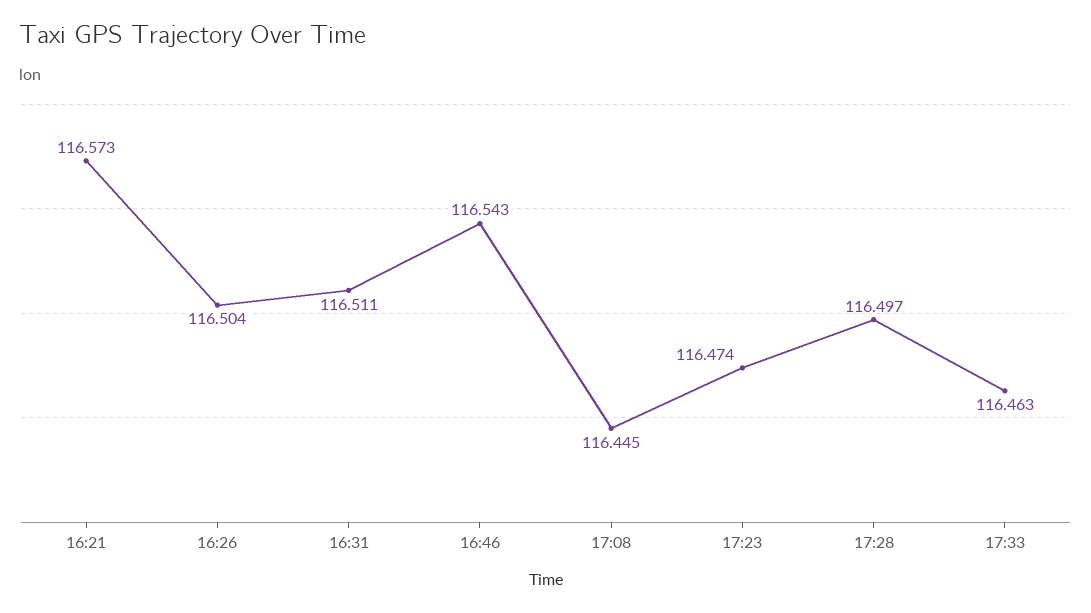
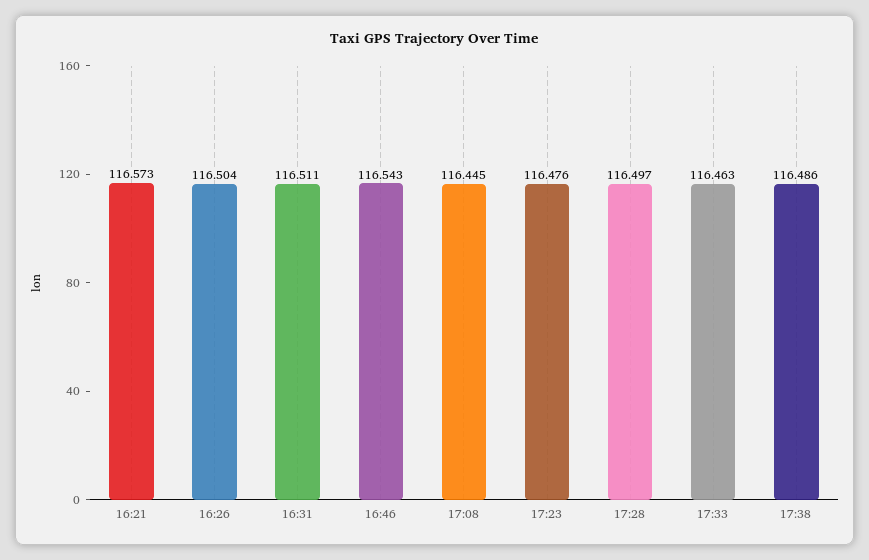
17:23: 116.474 -> 116.476
17:38: none -> 116.486

